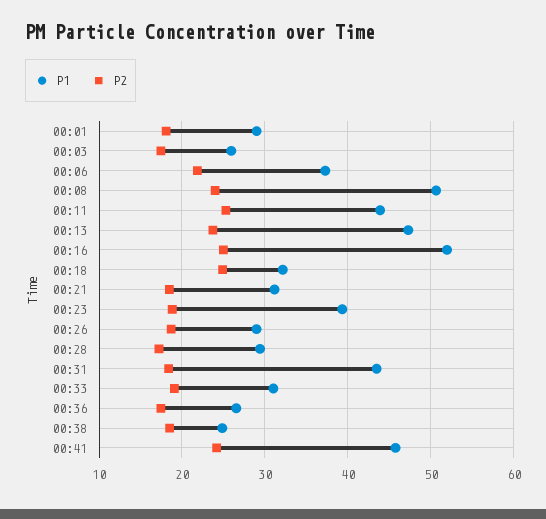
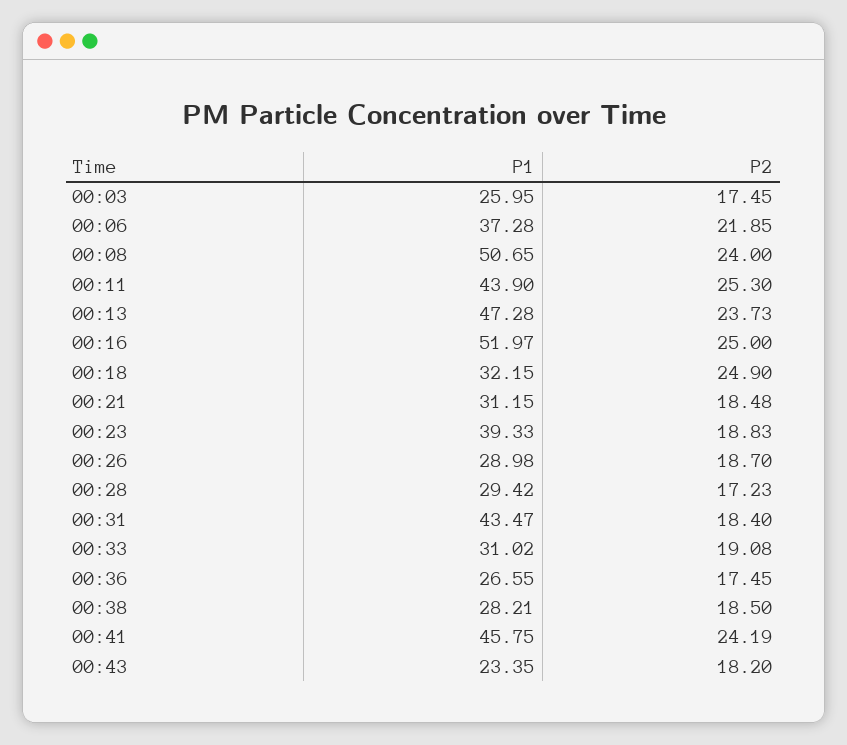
P1, 00:01: 29 -> none
P2, 00:01: 18 -> none
P1, 00:38: 25 -> 28.21
P1, 00:43: none -> 23.35
P2, 00:43: none -> 18.2

